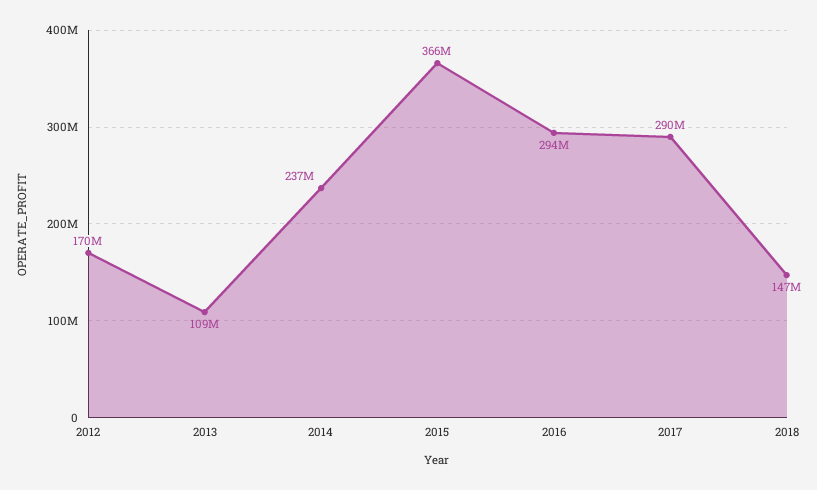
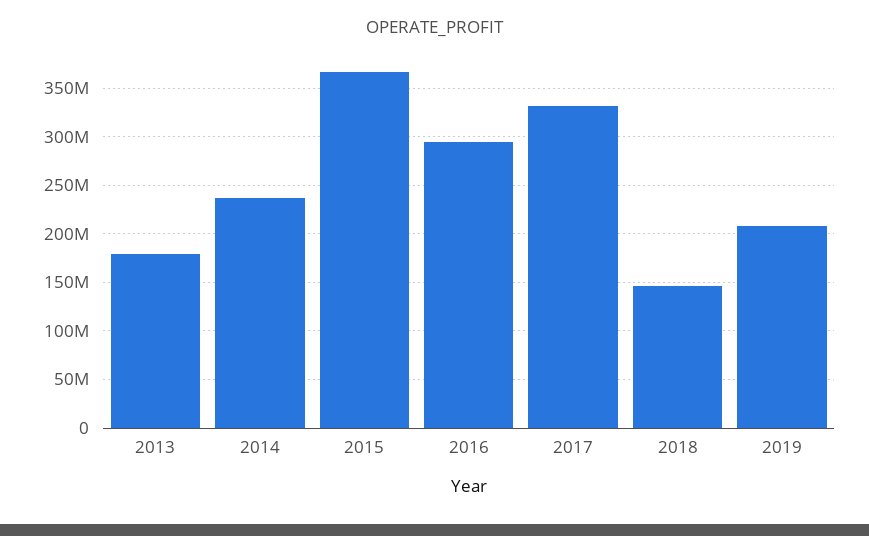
2012: 170000000 -> none
2013: 109000000 -> 180000000
2017: 290000000 -> 330000000
2019: none -> 210000000

